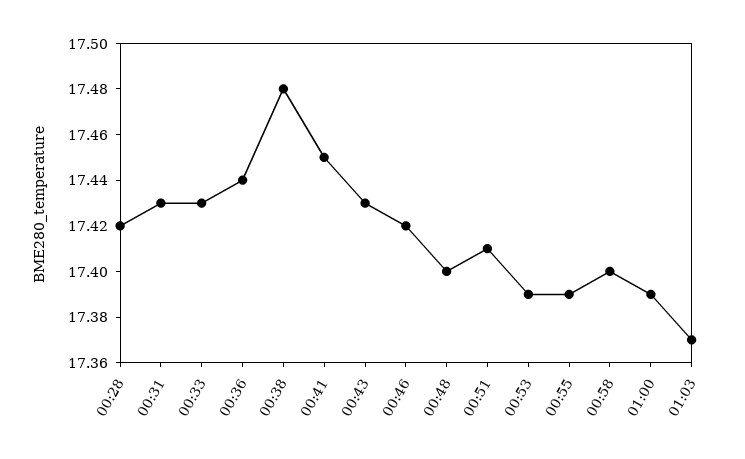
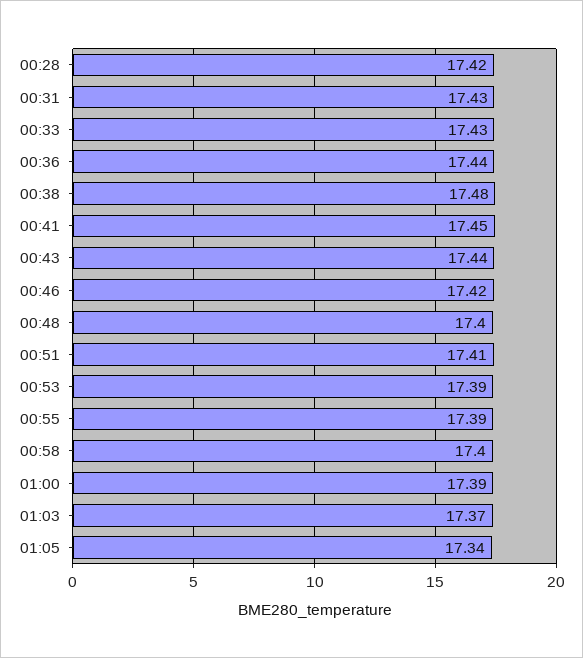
00:43: 17.43 -> 17.44
01:05: none -> 17.34

